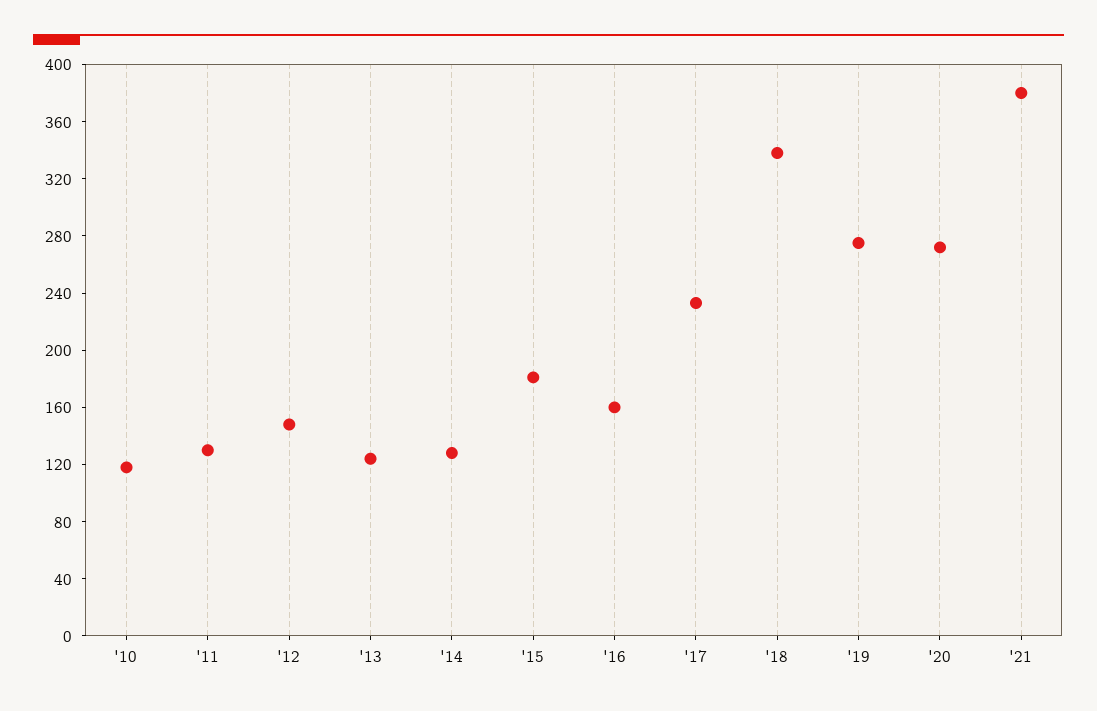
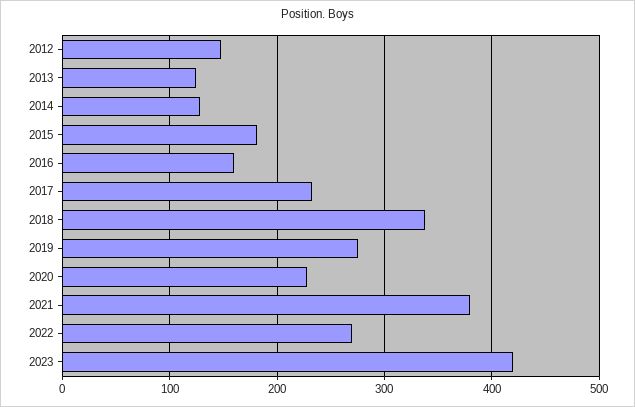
'10: 120 -> none
'11: 130 -> none
'20: 270 -> 230
2022: none -> 270
2023: none -> 420

